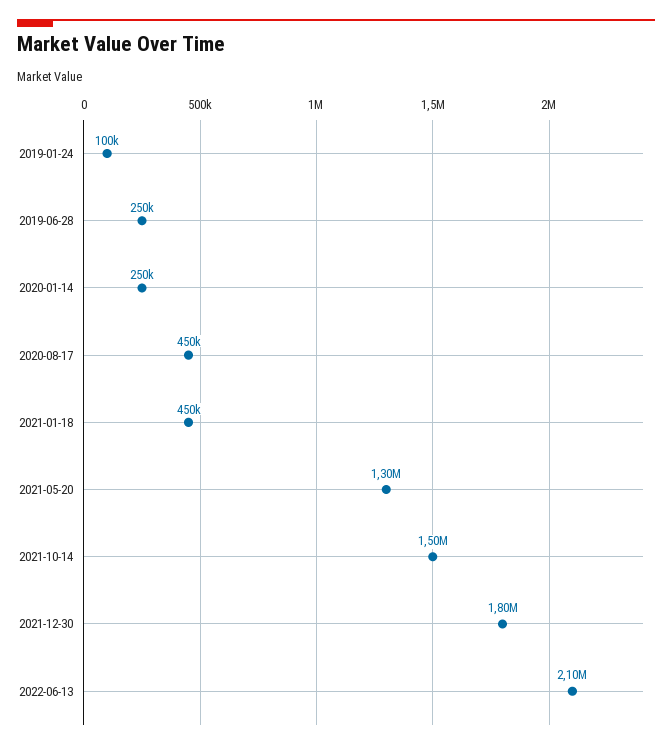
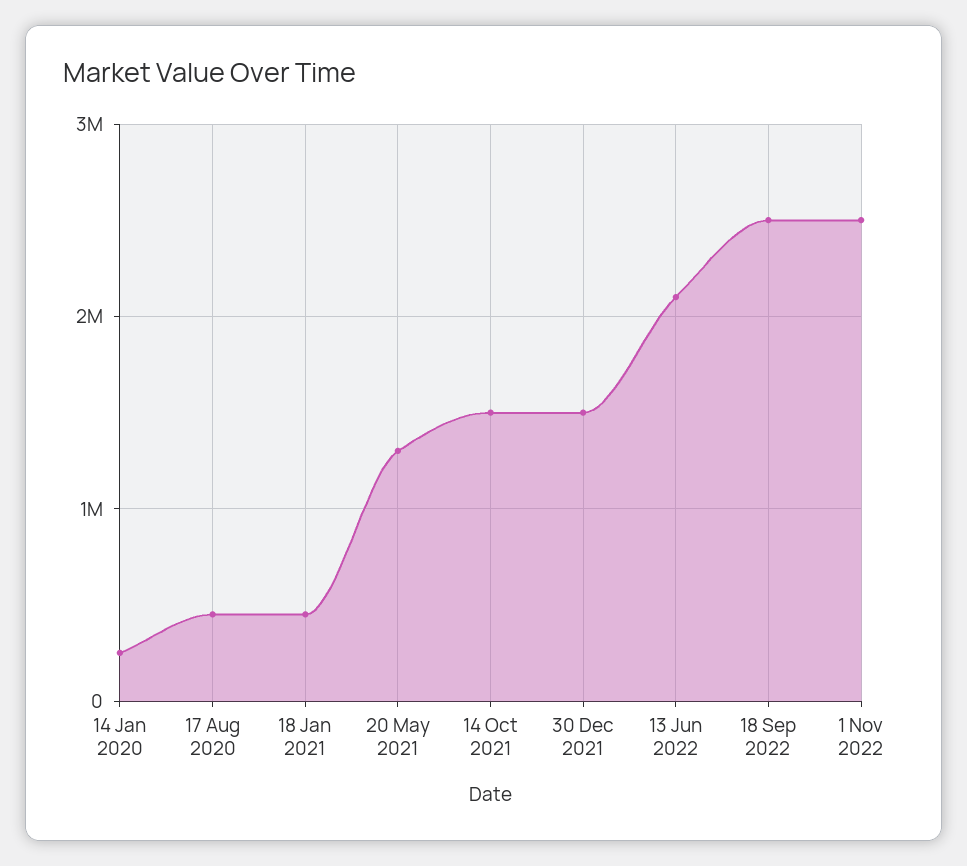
2019-01-24: 100000 -> none
2019-06-28: 250000 -> none
2021-12-30: 1800000 -> 1500000
18 Sep 2022: none -> 2500000
1 Nov 2022: none -> 2500000

